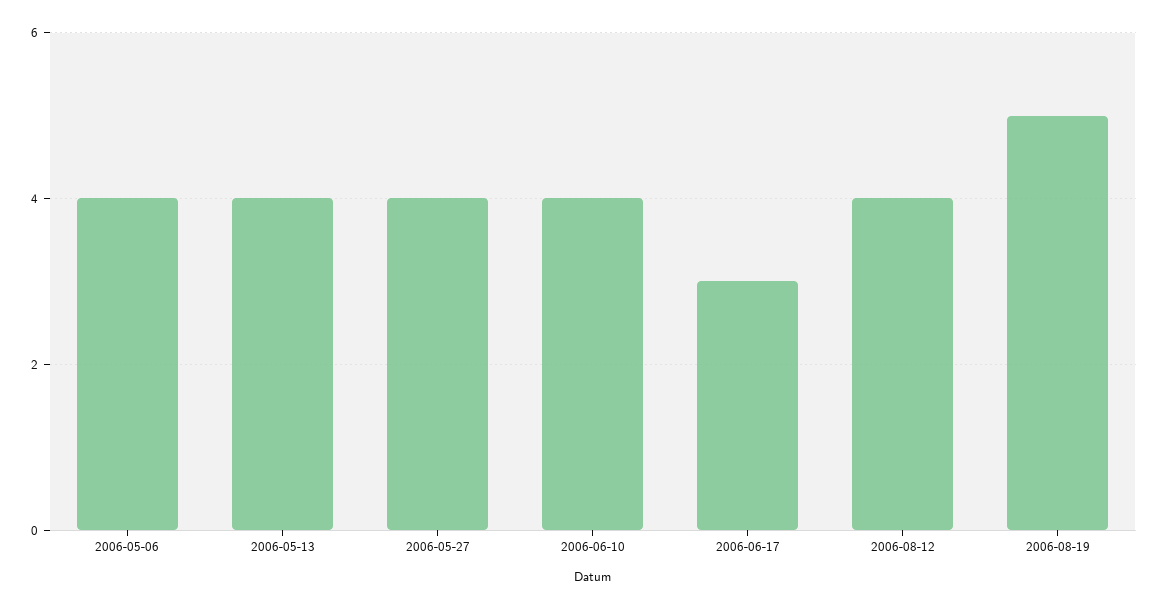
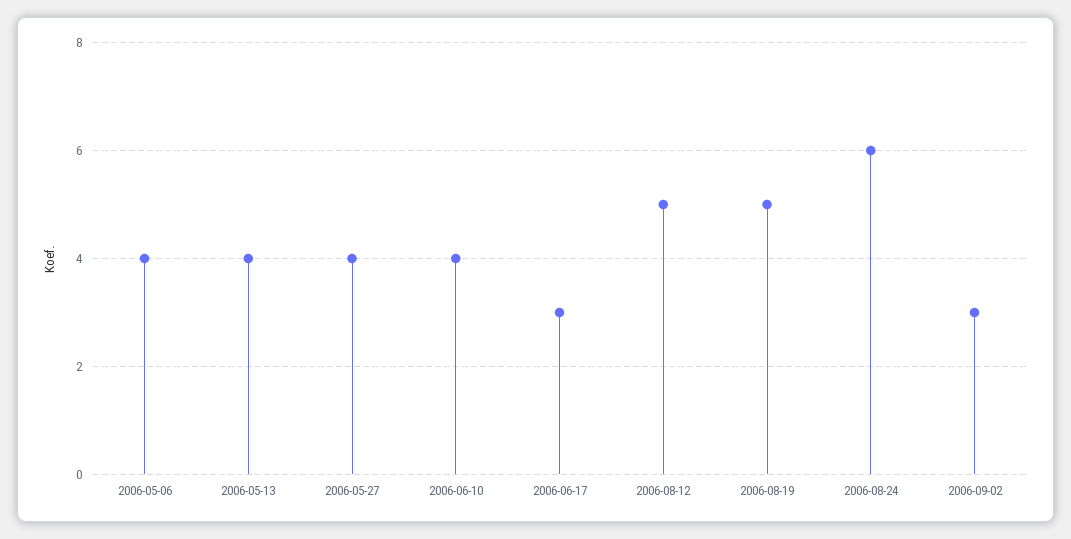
2006-08-12: 4 -> 5
2006-08-24: none -> 6
2006-09-02: none -> 3

